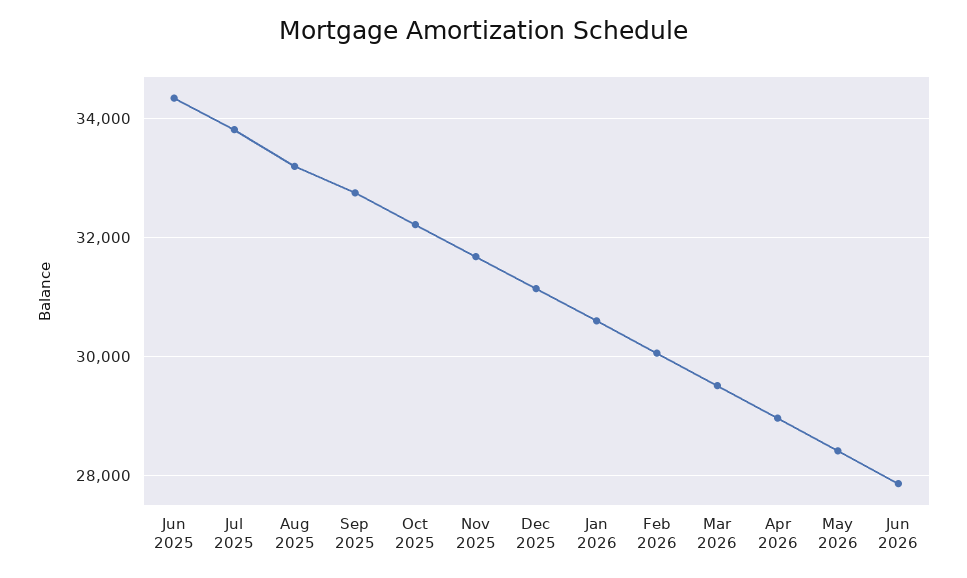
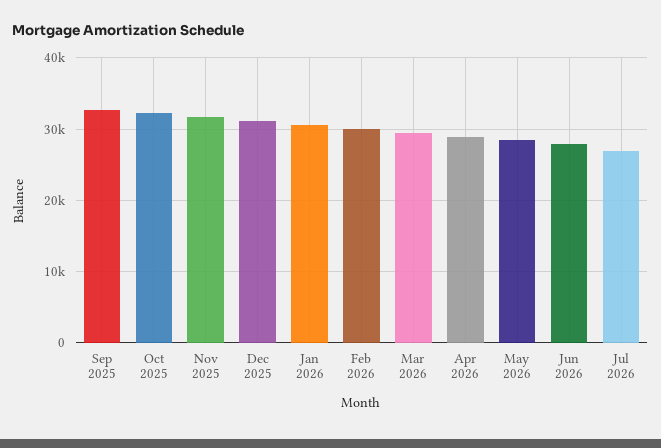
Jun 2025: 34400 -> none
Jul 2025: 33800 -> none
Aug 2025: 33200 -> none
Jul 2026: none -> 27000

